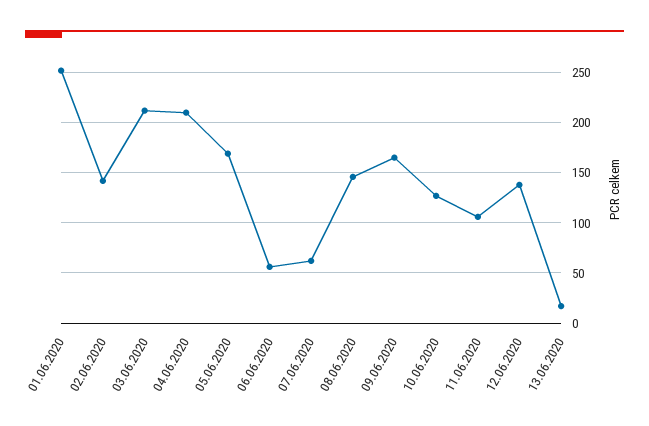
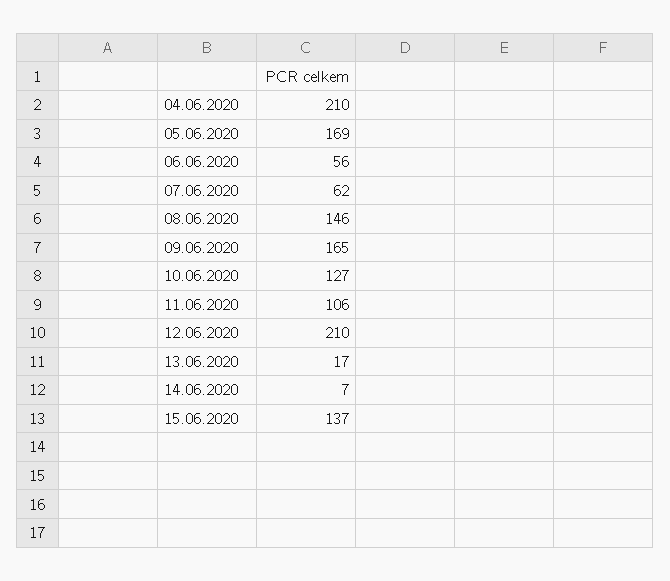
01.06.2020: 250 -> none
02.06.2020: 140 -> none
03.06.2020: 210 -> none
12.06.2020: 140 -> 210
14.06.2020: none -> 7
15.06.2020: none -> 137

